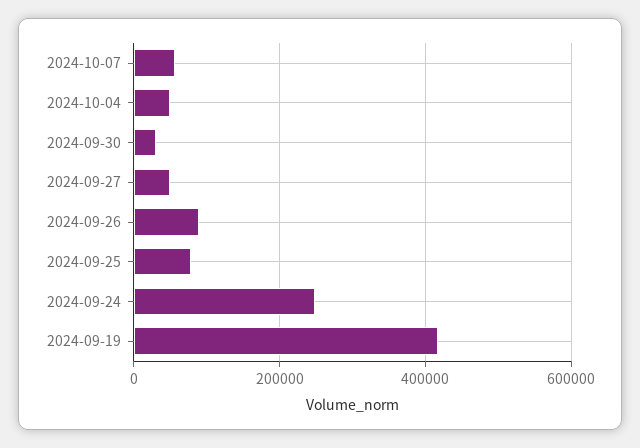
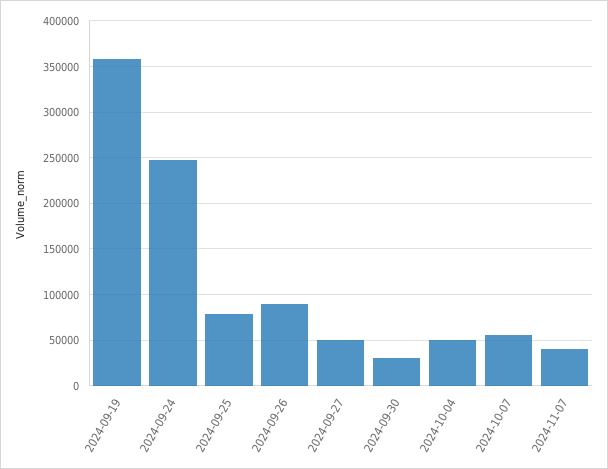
2024-09-19: 420000 -> 360000
2024-11-07: none -> 40000

